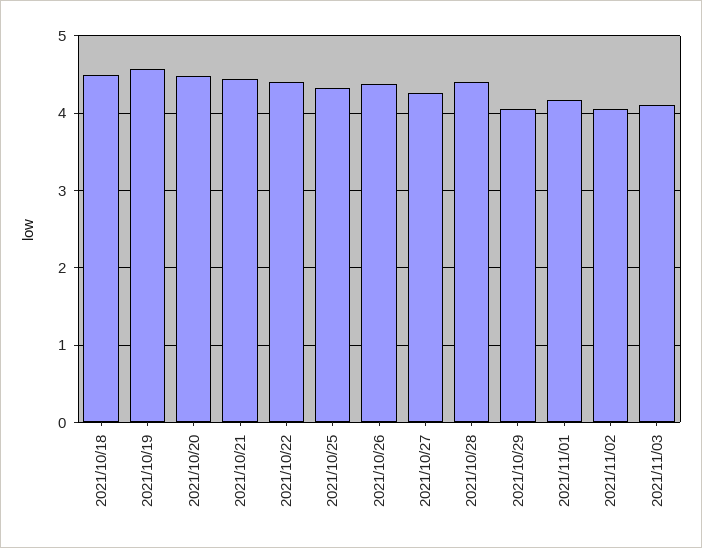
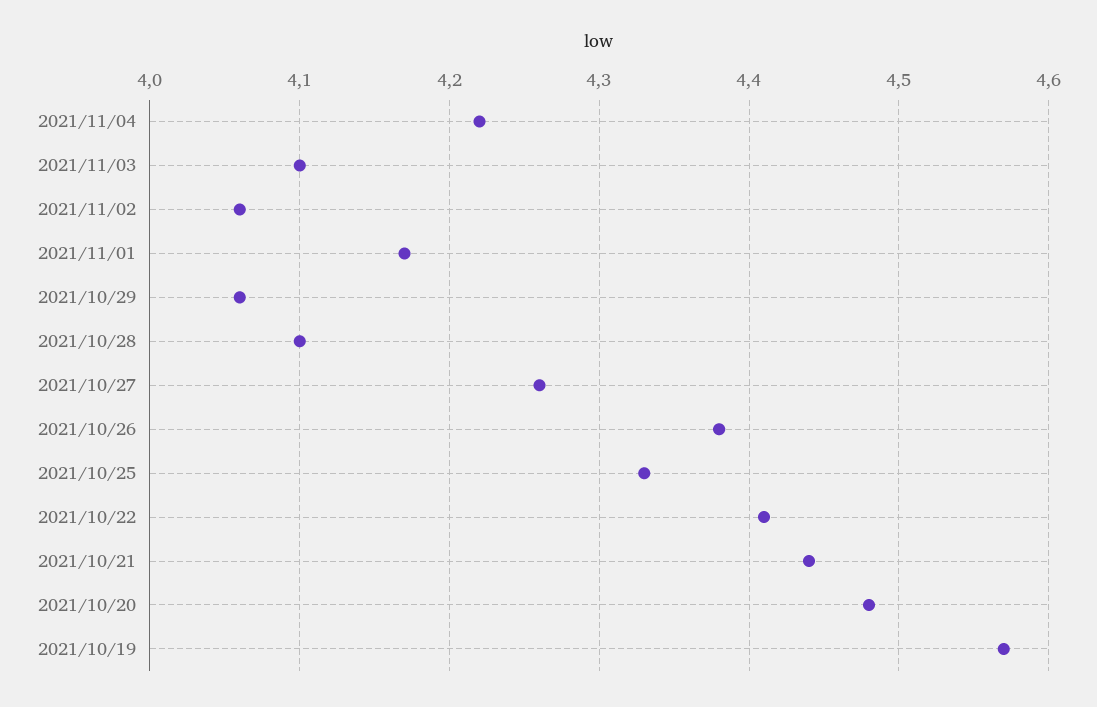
2021/10/18: 4.5 -> none
2021/10/28: 4.4 -> 4.1
2021/11/04: none -> 4.22

